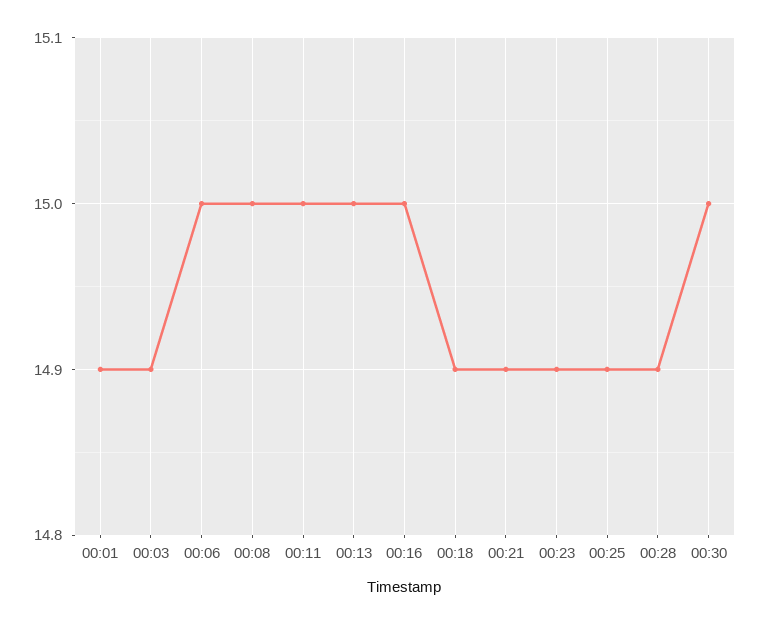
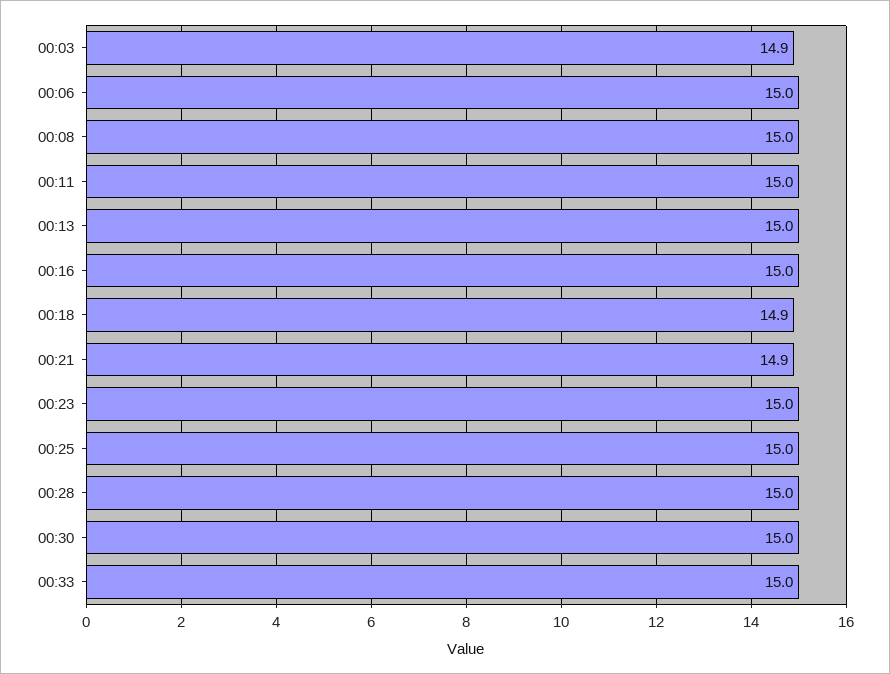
00:01: 14.9 -> none
00:23: 14.9 -> 15
00:25: 14.9 -> 15
00:28: 14.9 -> 15
00:33: none -> 15

